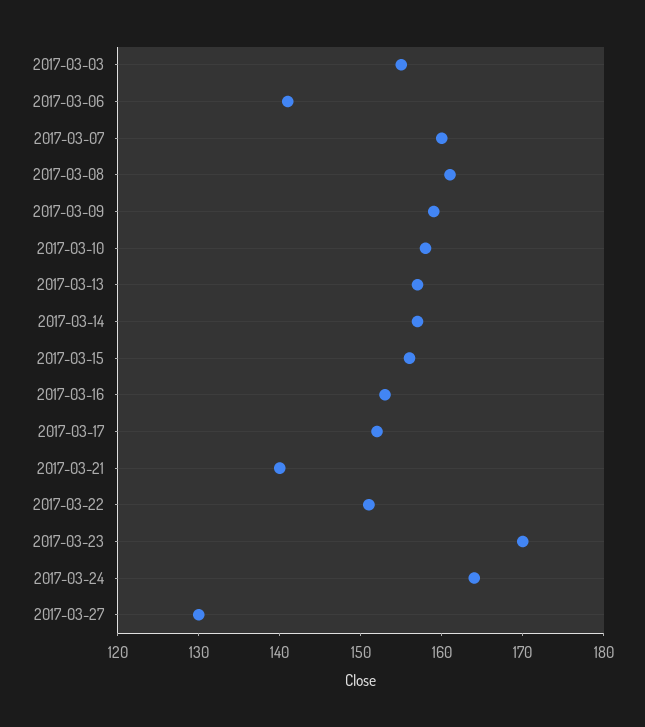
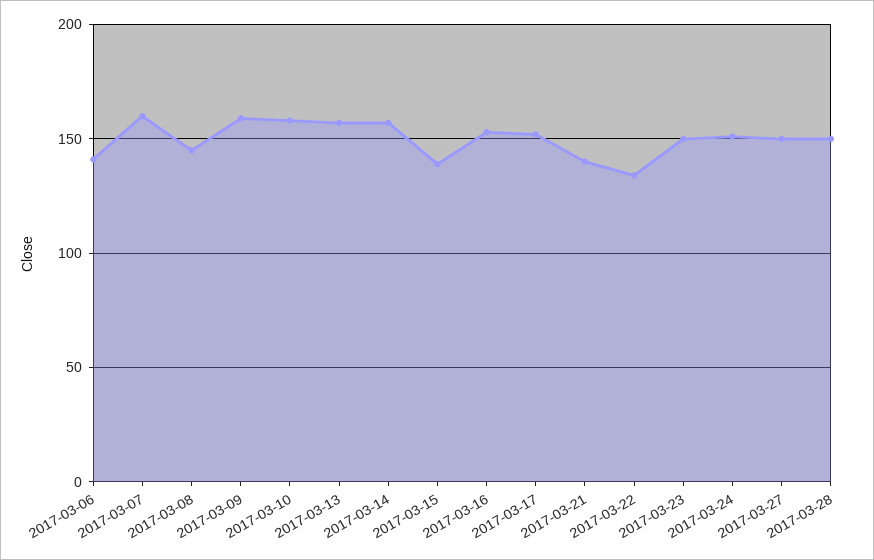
2017-03-03: 155 -> none
2017-03-08: 161 -> 145
2017-03-15: 156 -> 140
2017-03-22: 151 -> 135
2017-03-23: 170 -> 150
2017-03-24: 164 -> 150
2017-03-27: 130 -> 150
2017-03-28: none -> 150

